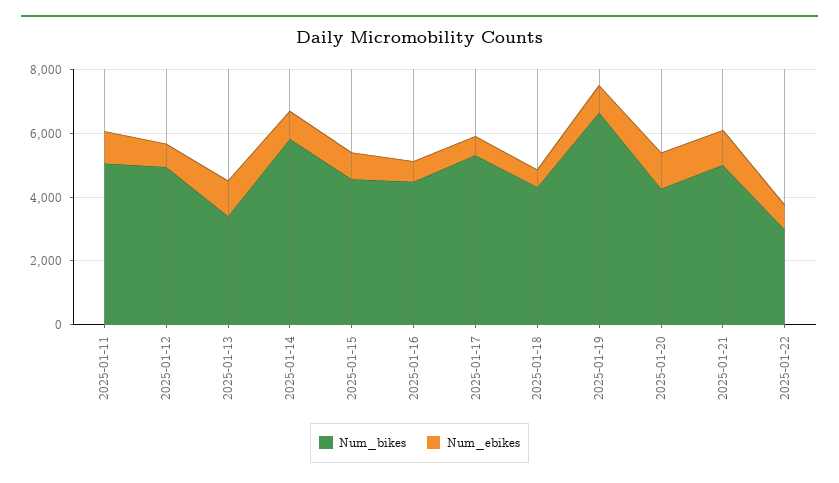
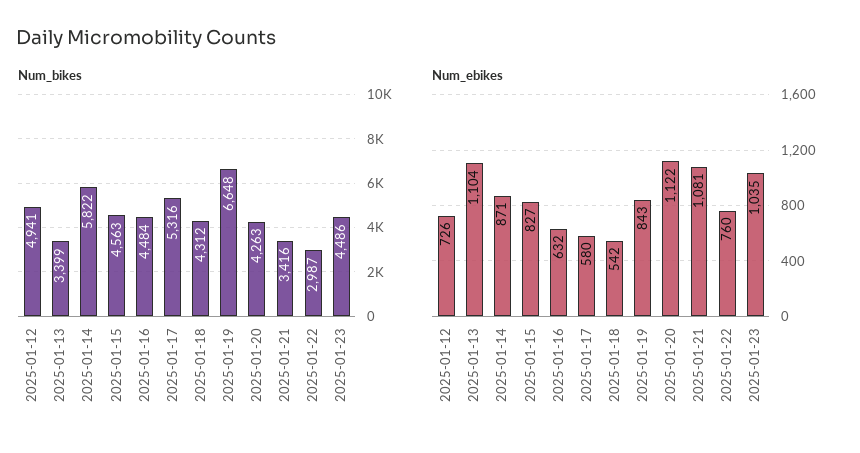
Num_bikes, 2025-01-11: 5000 -> none
Num_ebikes, 2025-01-11: 1000 -> none
Num_bikes, 2025-01-21: 5000 -> 3416
Num_bikes, 2025-01-23: none -> 4486
Num_ebikes, 2025-01-23: none -> 1035

